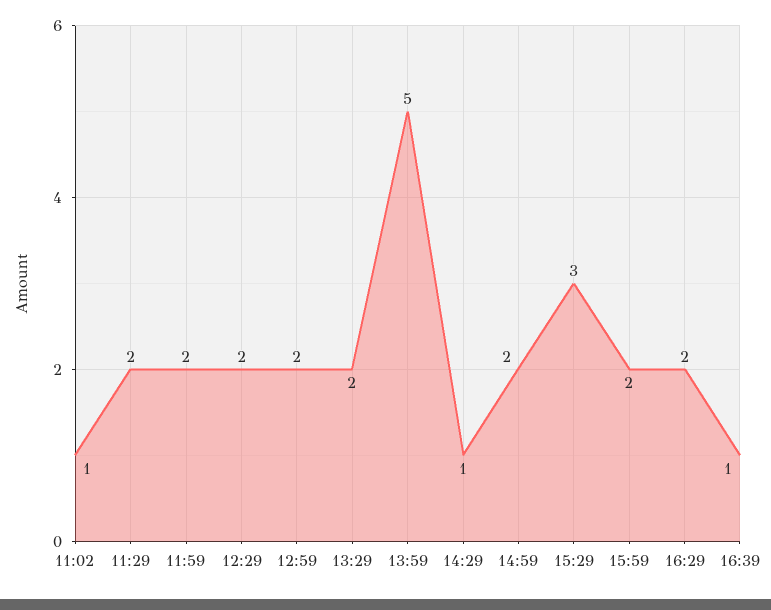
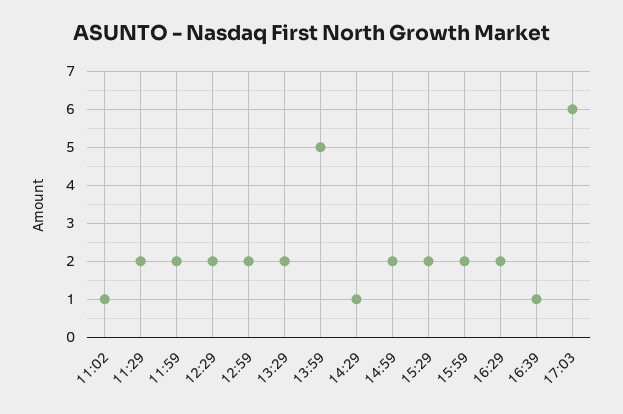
15:29: 3 -> 2
17:03: none -> 6

